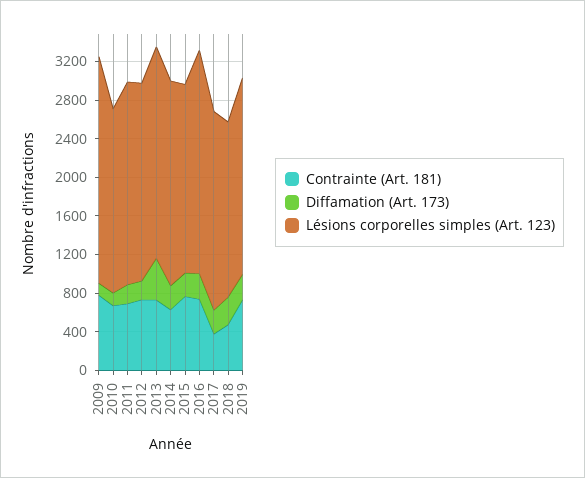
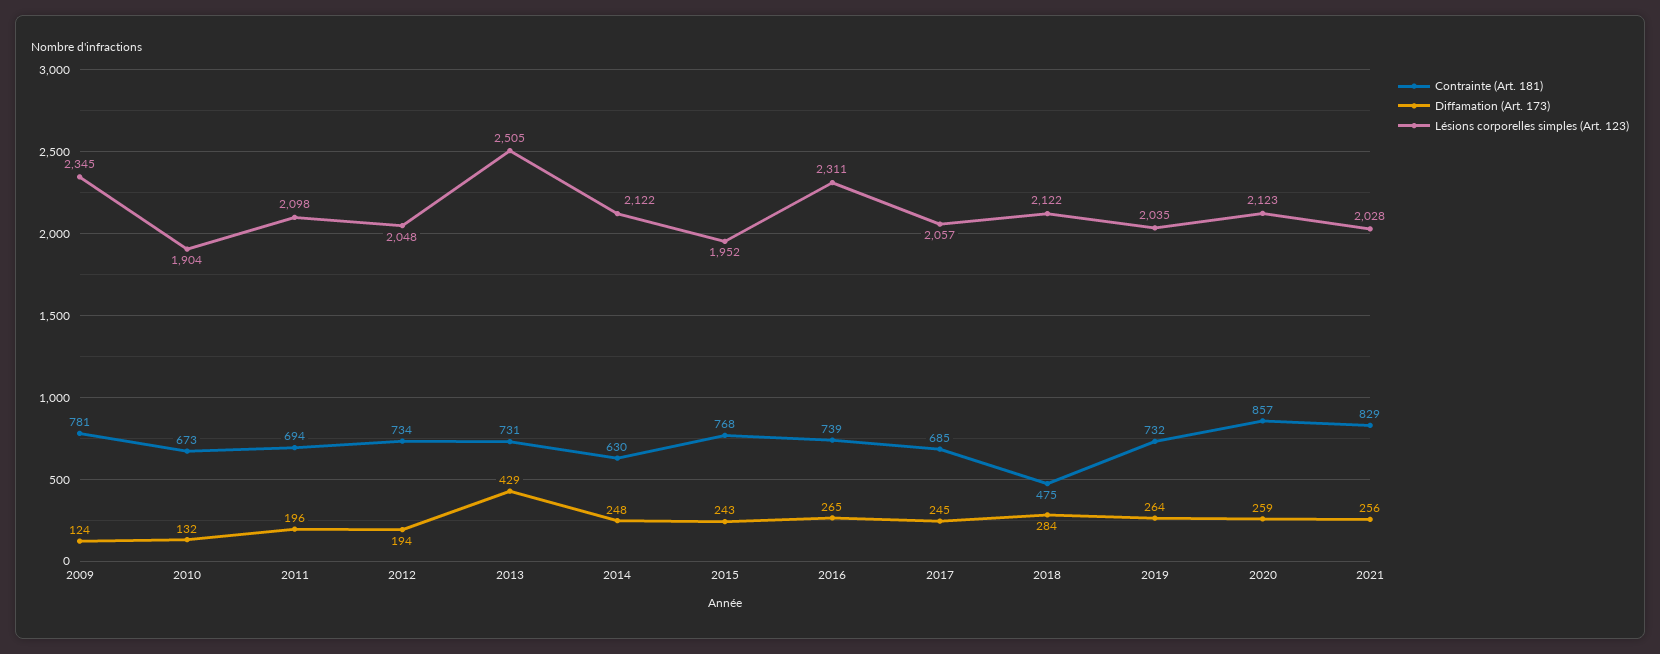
Lésions corporelles simples (Art. 123), 2013: 2200 -> 2505
Contrainte (Art. 181), 2017: 400 -> 685
Lésions corporelles simples (Art. 123), 2018: 1800 -> 2122
Contrainte (Art. 181), 2020: none -> 857
Diffamation (Art. 173), 2020: none -> 259
Lésions corporelles simples (Art. 123), 2020: none -> 2123
Contrainte (Art. 181), 2021: none -> 829
Diffamation (Art. 173), 2021: none -> 256
Lésions corporelles simples (Art. 123), 2021: none -> 2028

